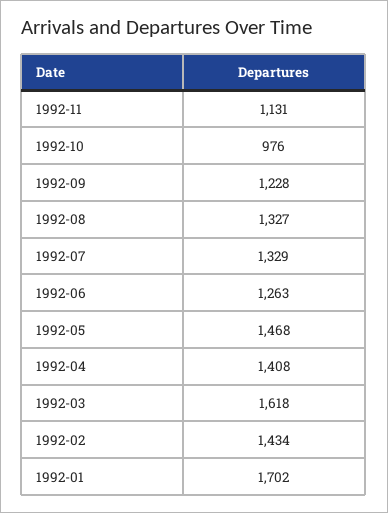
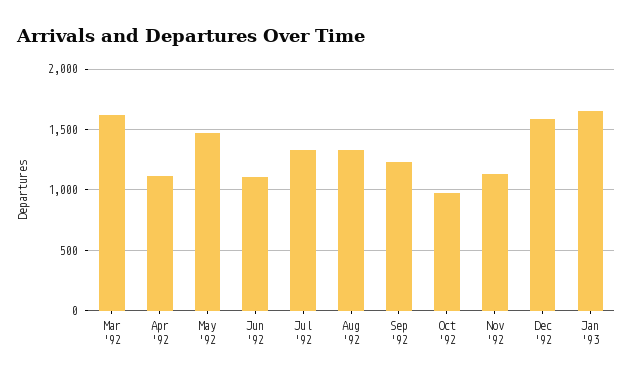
1992-06: 1263 -> 1100
1992-04: 1408 -> 1100
1992-02: 1434 -> none
1992-01: 1702 -> none
Dec '92: none -> 1600
Jan '93: none -> 1650

